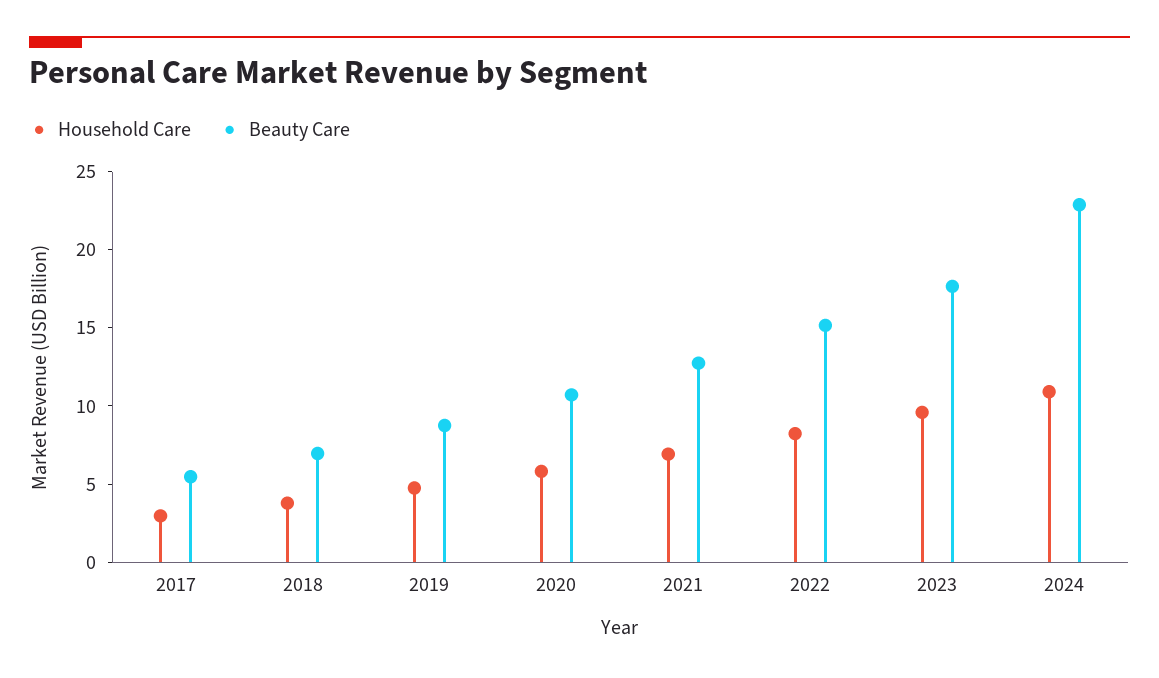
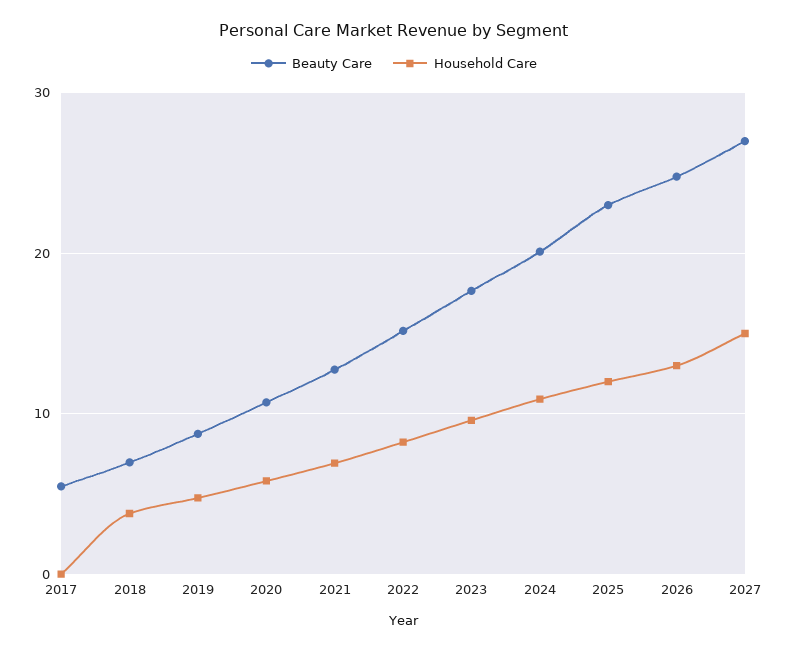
Household Care, 2017: 3 -> 0
Beauty Care, 2024: 23 -> 20
Beauty Care, 2025: none -> 23
Household Care, 2025: none -> 12
Beauty Care, 2026: none -> 25
Household Care, 2026: none -> 13
Beauty Care, 2027: none -> 27
Household Care, 2027: none -> 15

